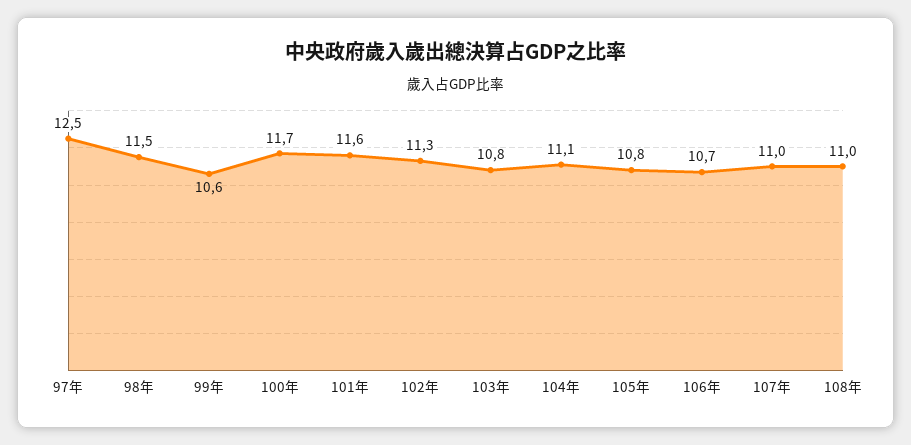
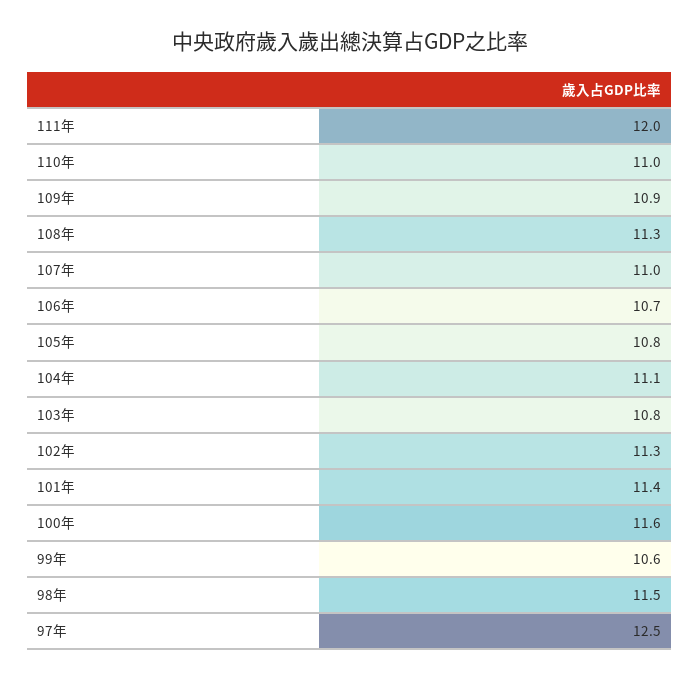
100年: 11.7 -> 11.6
101年: 11.6 -> 11.4
108年: 11 -> 11.3
111年: none -> 12
110年: none -> 11
109年: none -> 10.9

